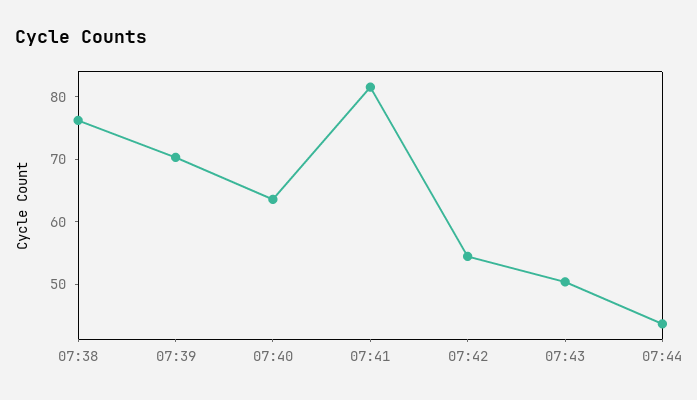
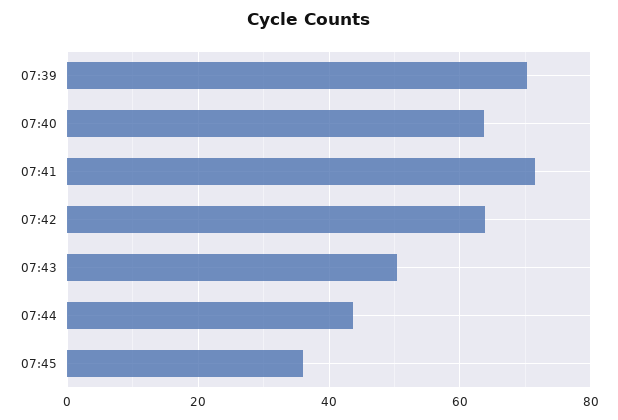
07:38: 76 -> none
07:41: 82 -> 72
07:42: 54 -> 64
07:45: none -> 36

